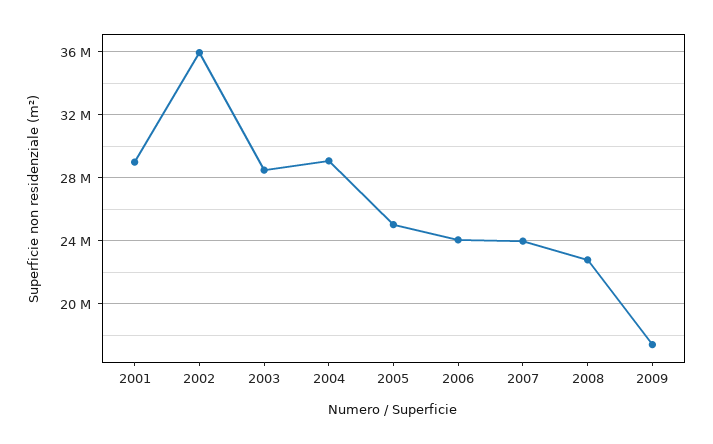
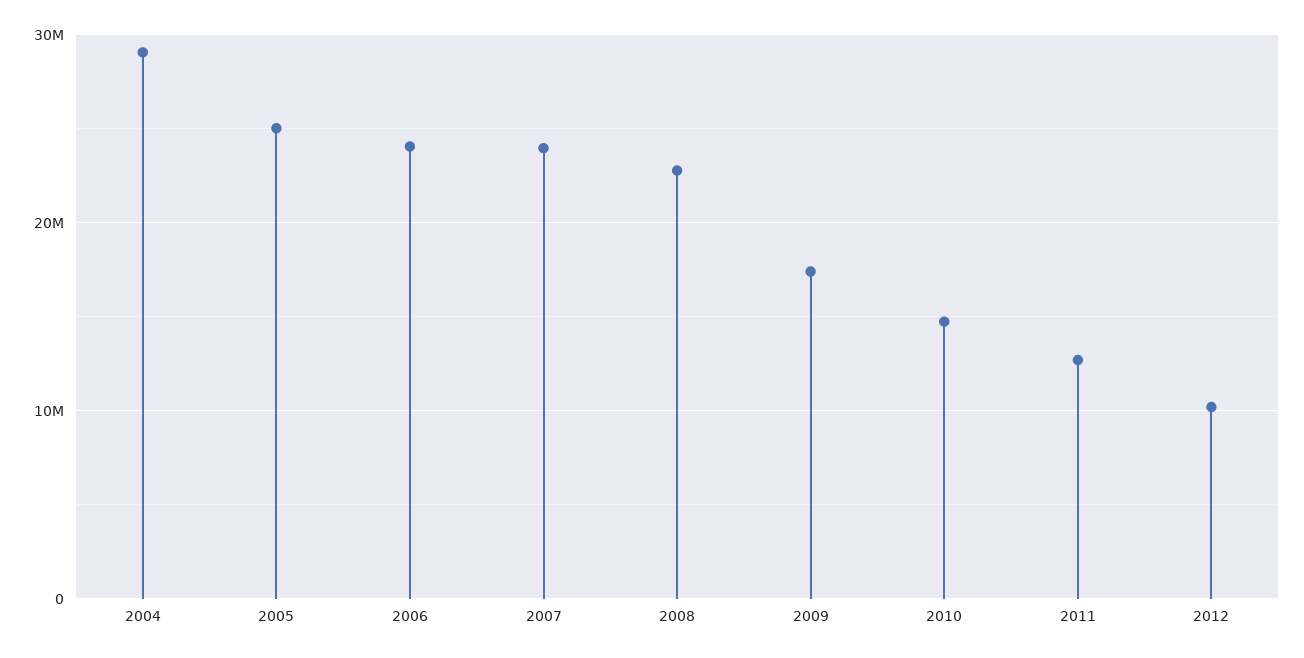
2001: 29000000 -> none
2002: 36000000 -> none
2003: 28500000 -> none
2010: none -> 15000000
2011: none -> 13000000
2012: none -> 10000000

